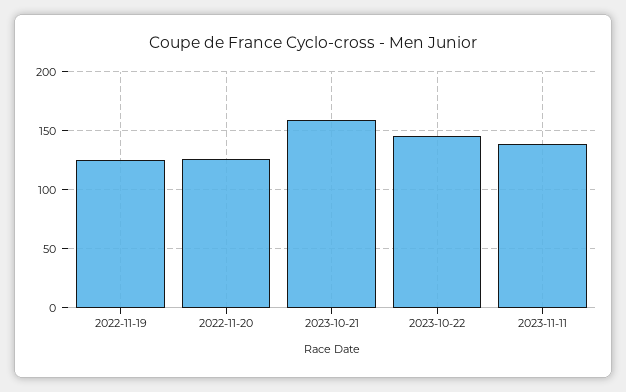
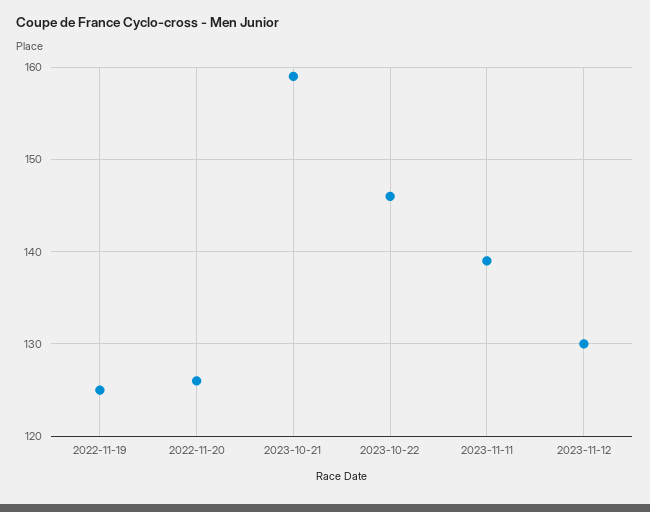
2023-11-12: none -> 130

